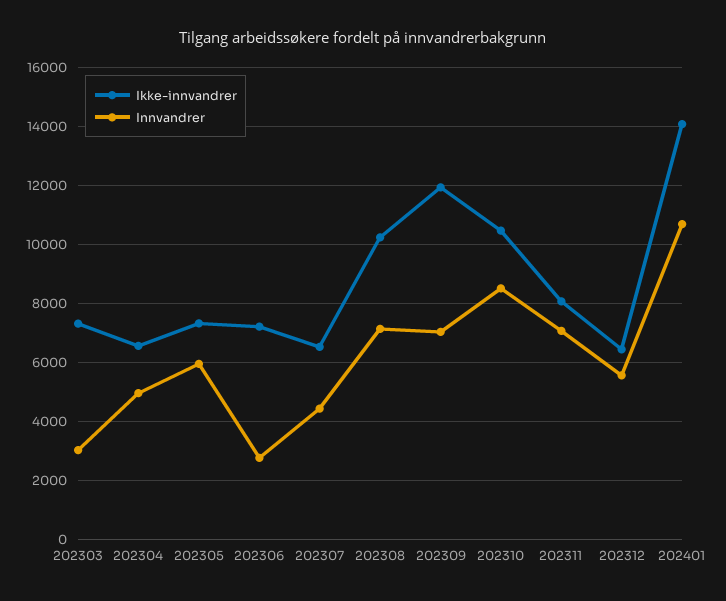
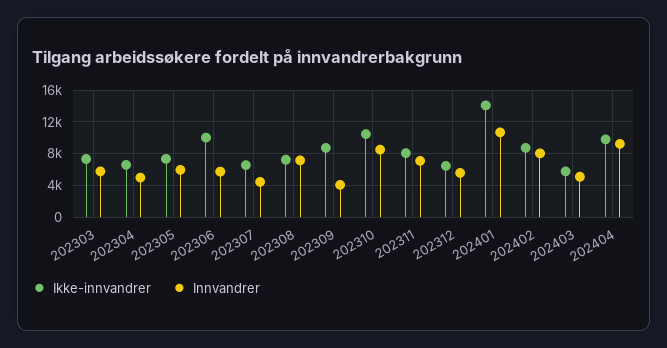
Innvandrer, 202303: 3000 -> 6000
Ikke-innvandrer, 202306: 7250 -> 10000
Innvandrer, 202306: 2750 -> 6000
Ikke-innvandrer, 202308: 10250 -> 7000
Ikke-innvandrer, 202309: 12000 -> 9000
Innvandrer, 202309: 7000 -> 4000
Ikke-innvandrer, 202402: none -> 9000
Innvandrer, 202402: none -> 8000
Ikke-innvandrer, 202403: none -> 6000
Innvandrer, 202403: none -> 5000
Ikke-innvandrer, 202404: none -> 10000
Innvandrer, 202404: none -> 9000

